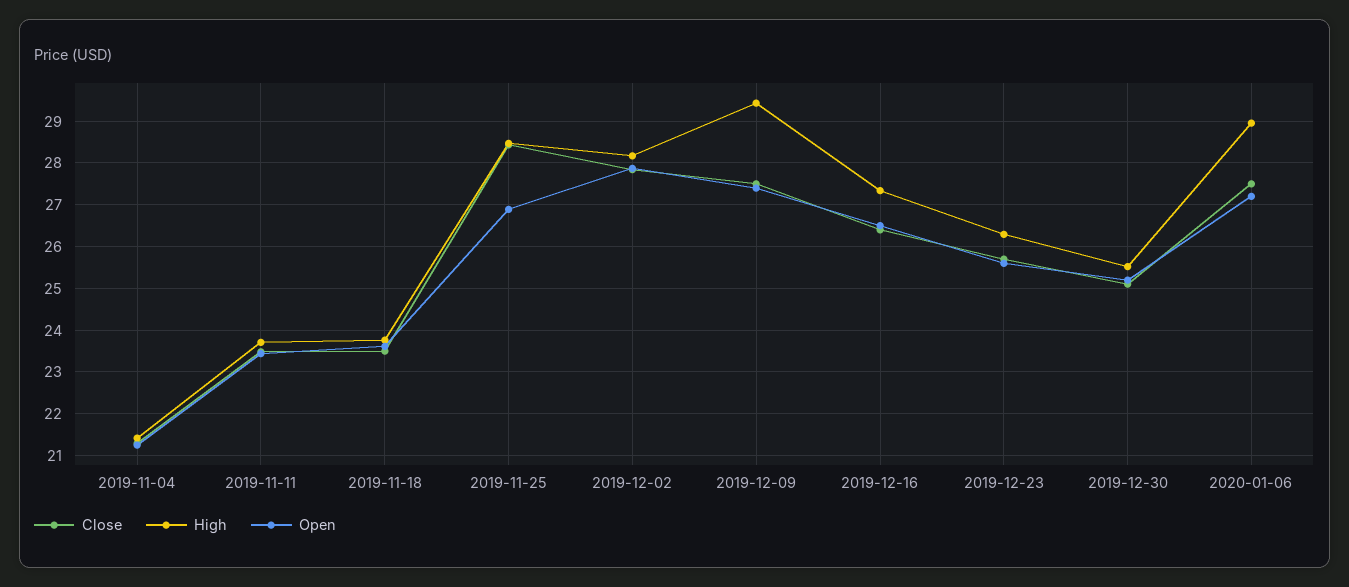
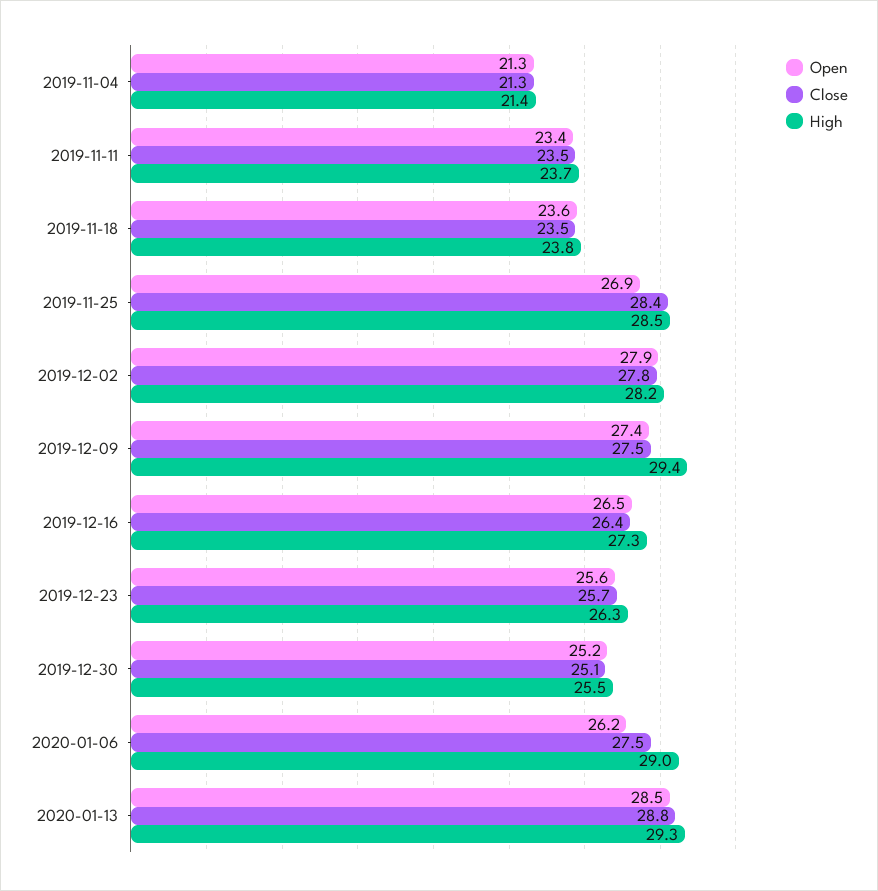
Open, 2020-01-06: 27.2 -> 26.2
Open, 2020-01-13: none -> 28.5
Close, 2020-01-13: none -> 28.8
High, 2020-01-13: none -> 29.3

